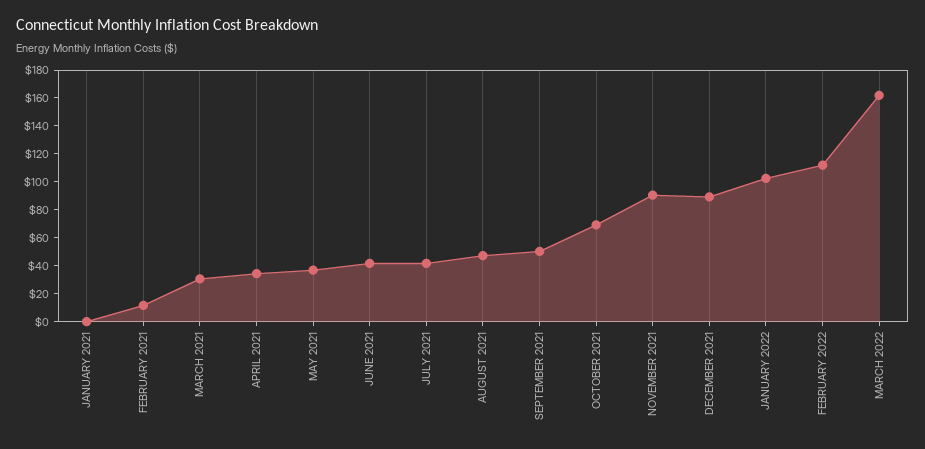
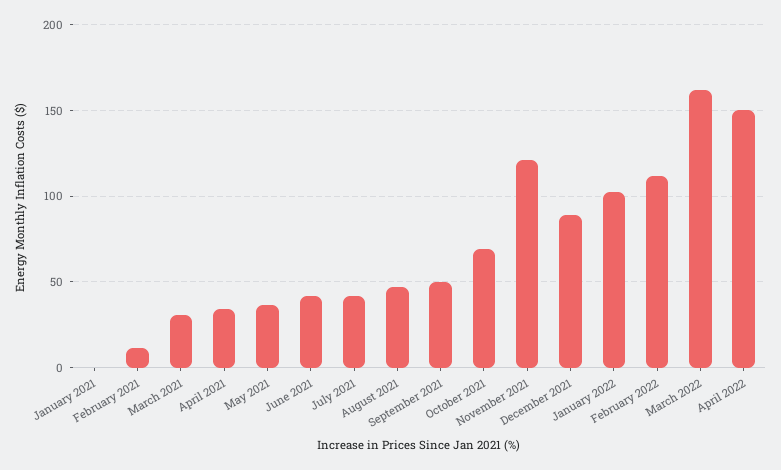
NOVEMBER 2021: 90 -> 120
April 2022: none -> 150

